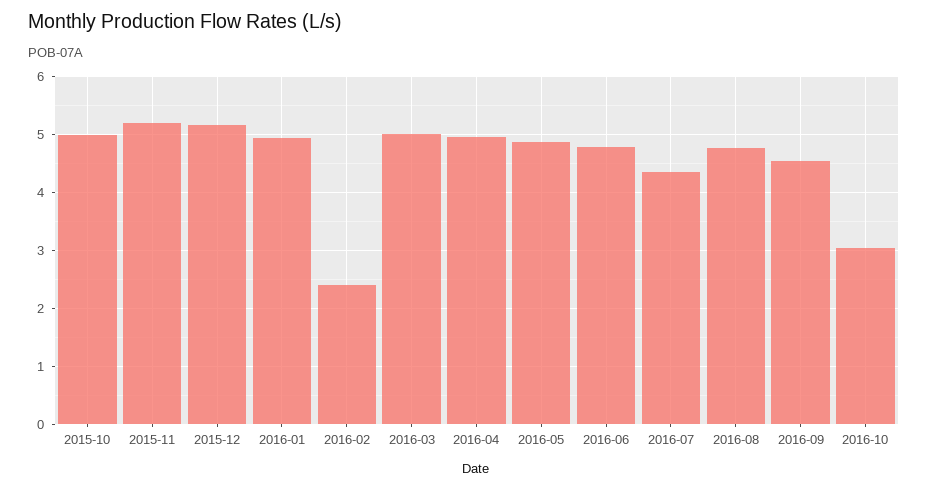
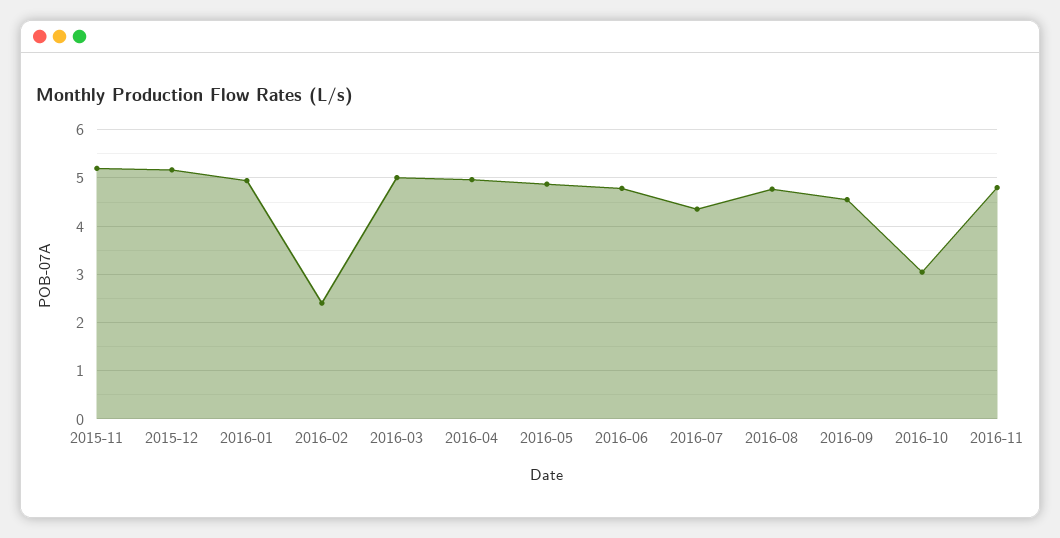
2015-10: 5 -> none
2016-11: none -> 4.8

